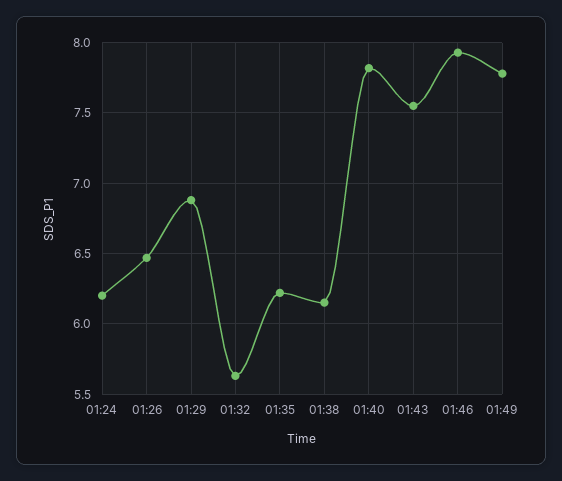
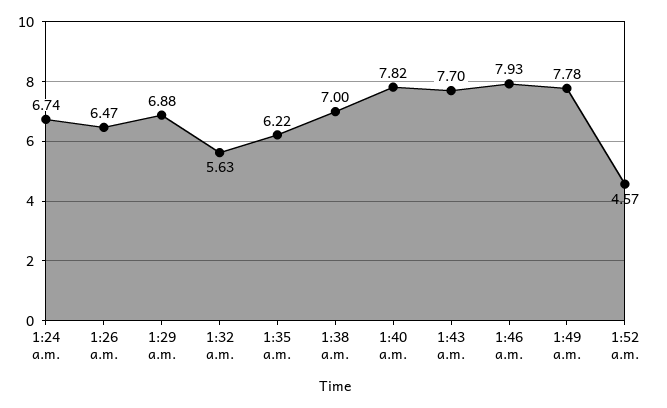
01:24: 6.2 -> 6.74
01:38: 6.15 -> 7
01:43: 7.55 -> 7.7
1:52 a.m.: none -> 4.57

